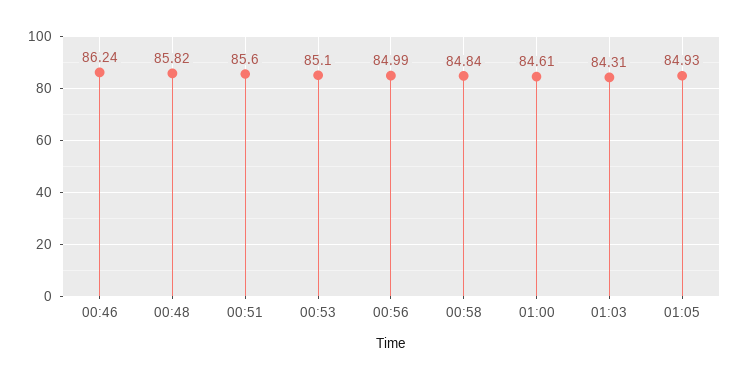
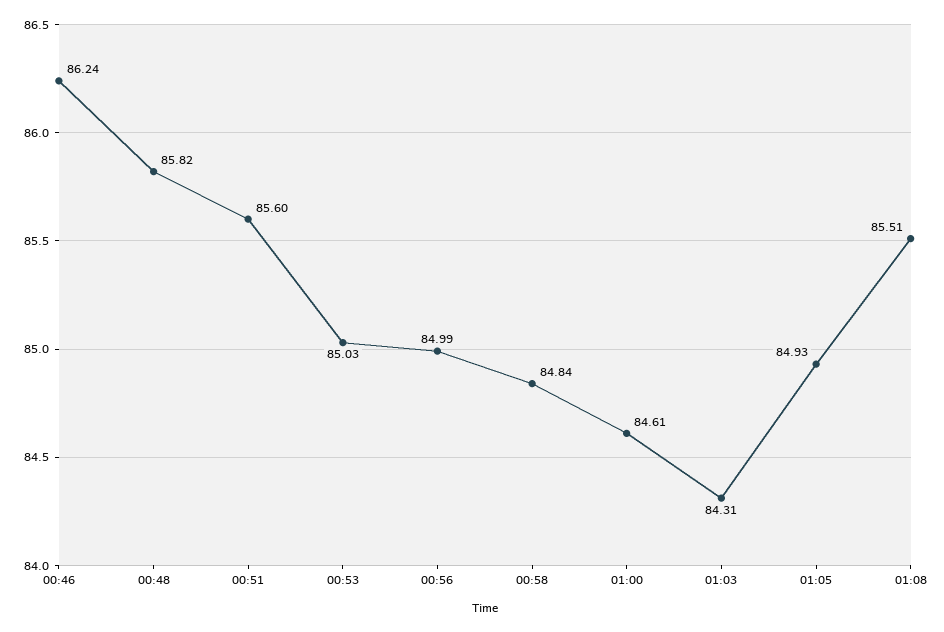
00:53: 85.1 -> 85.03
01:08: none -> 85.51

